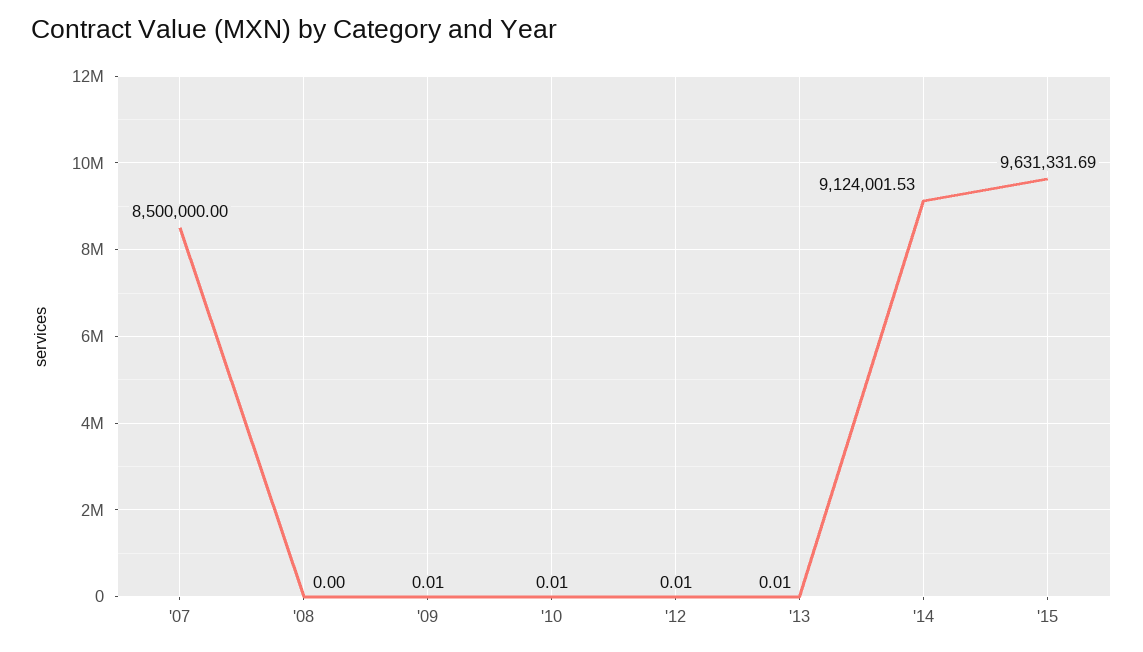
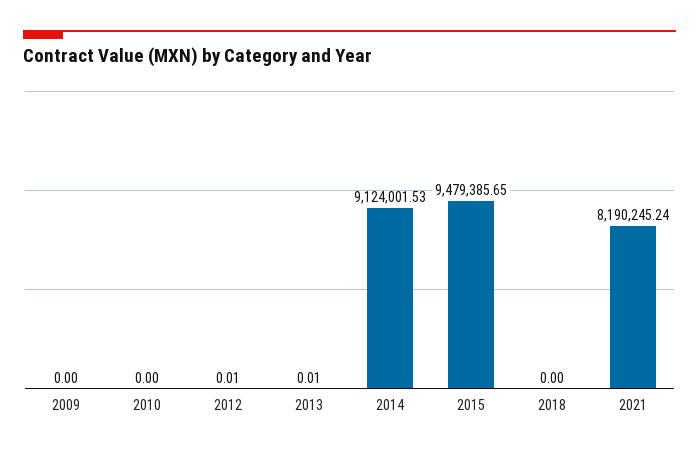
'07: 8500000 -> none
'08: 0 -> none
'09: 0.01 -> 0
'10: 0.01 -> 0
'15: 9631331.69 -> 9479385.65
2018: none -> 0
2021: none -> 8190245.24

